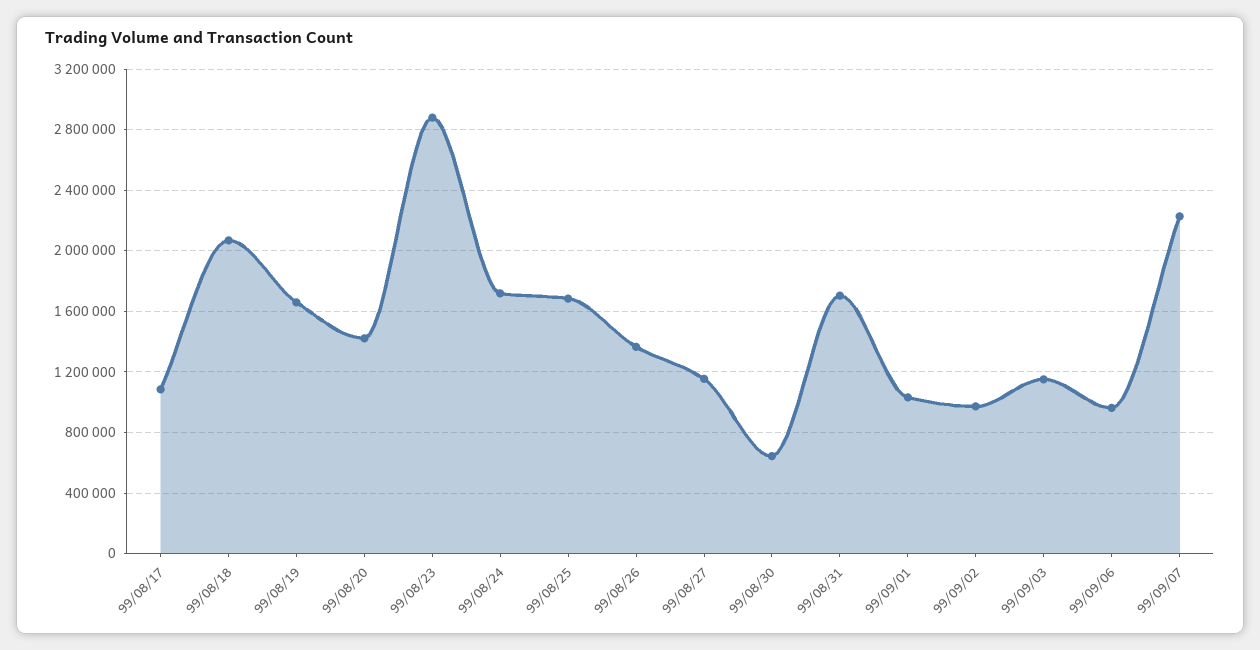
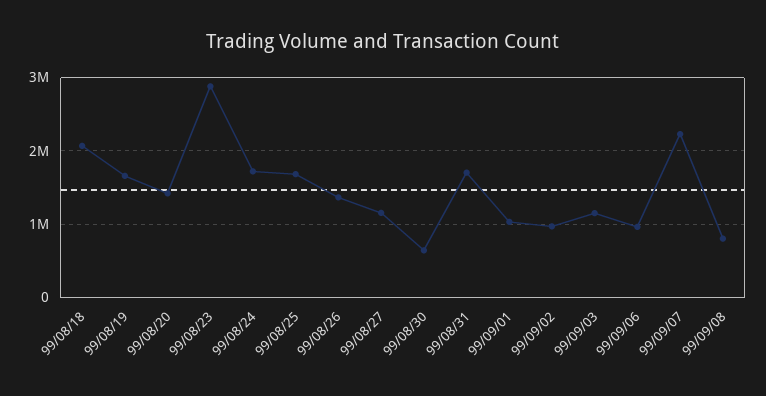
99/08/17: 1100000 -> none
99/09/08: none -> 800000

